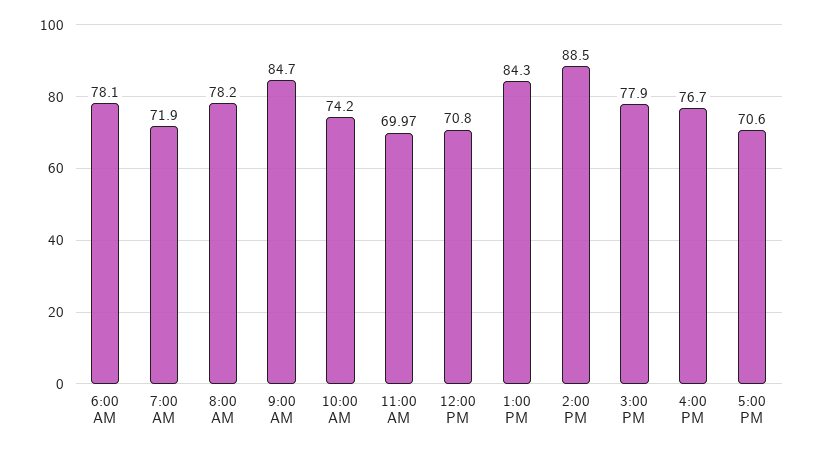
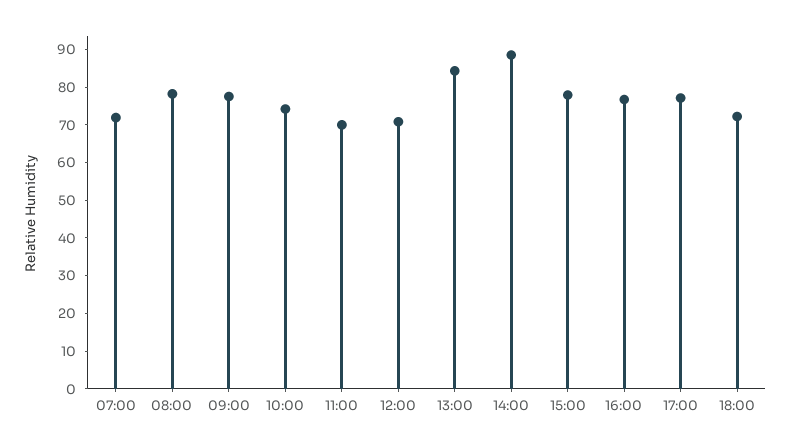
6:00 AM: 78.1 -> none
9:00 AM: 84.7 -> 77.5
5:00 PM: 70.6 -> 77.5
18:00: none -> 72.5

